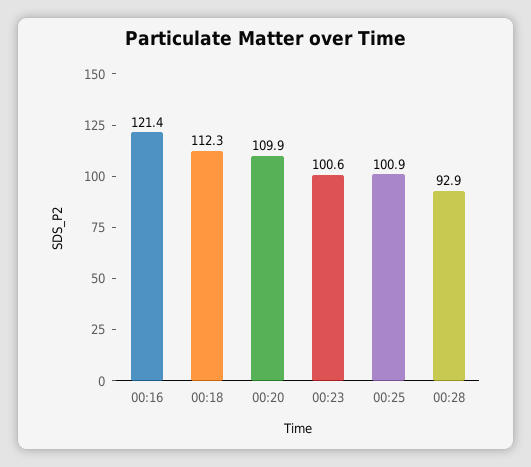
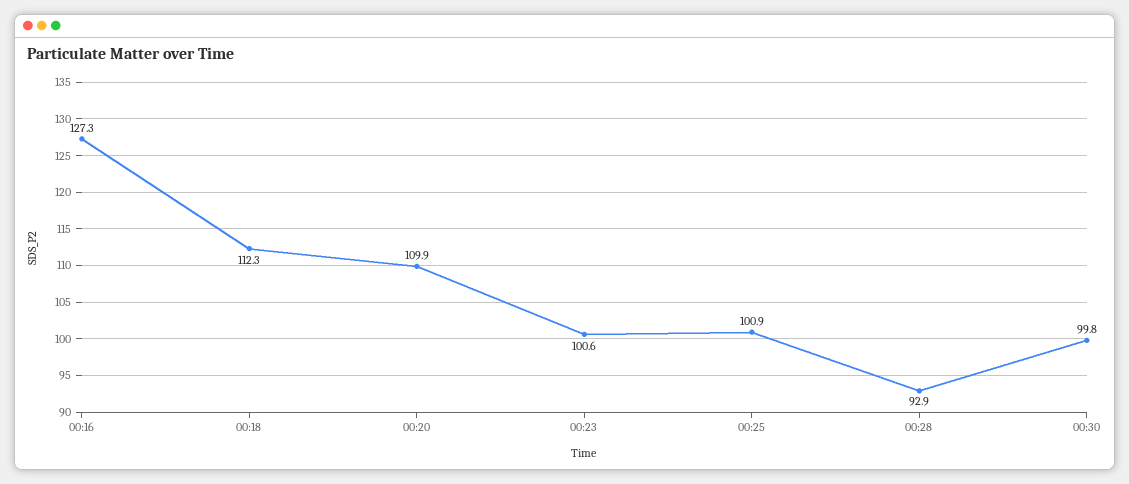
00:16: 121.4 -> 127.3
00:30: none -> 99.8

